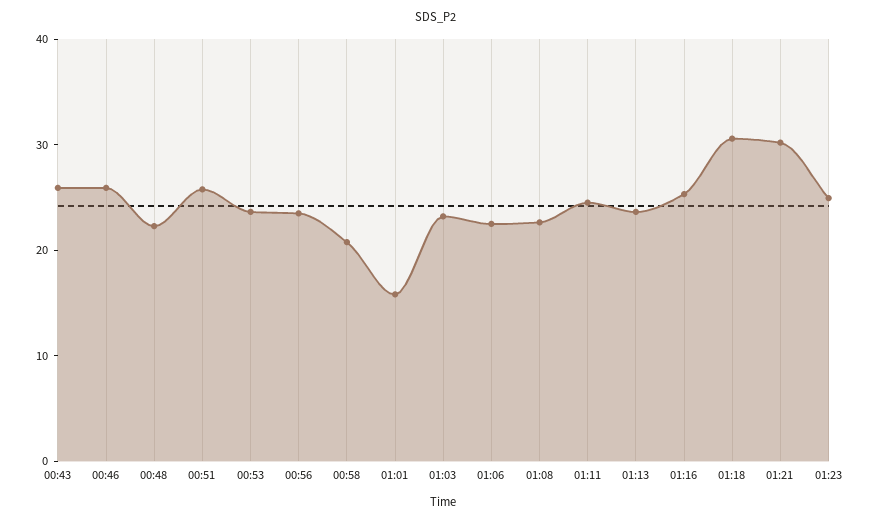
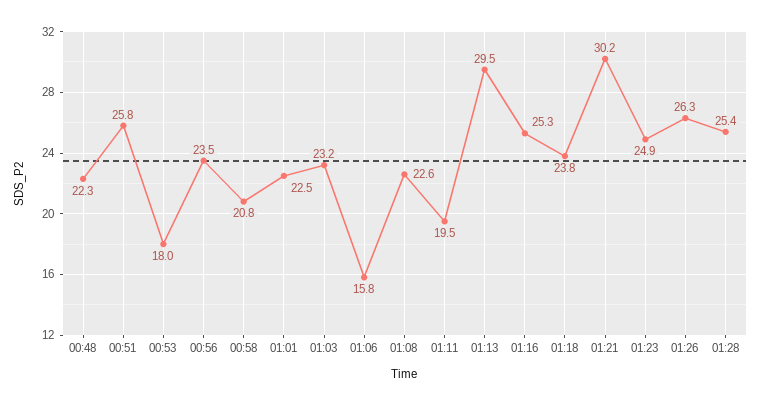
00:43: 26 -> none
00:46: 26 -> none
00:53: 24 -> 18
01:01: 16 -> 22.5
01:06: 22 -> 15.8
01:11: 24 -> 19.5
01:13: 24 -> 29.5
01:18: 30 -> 23.8
01:26: none -> 26.3
01:28: none -> 25.4

